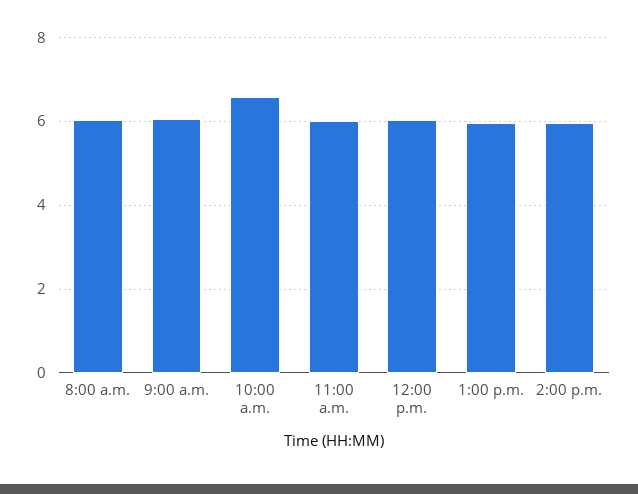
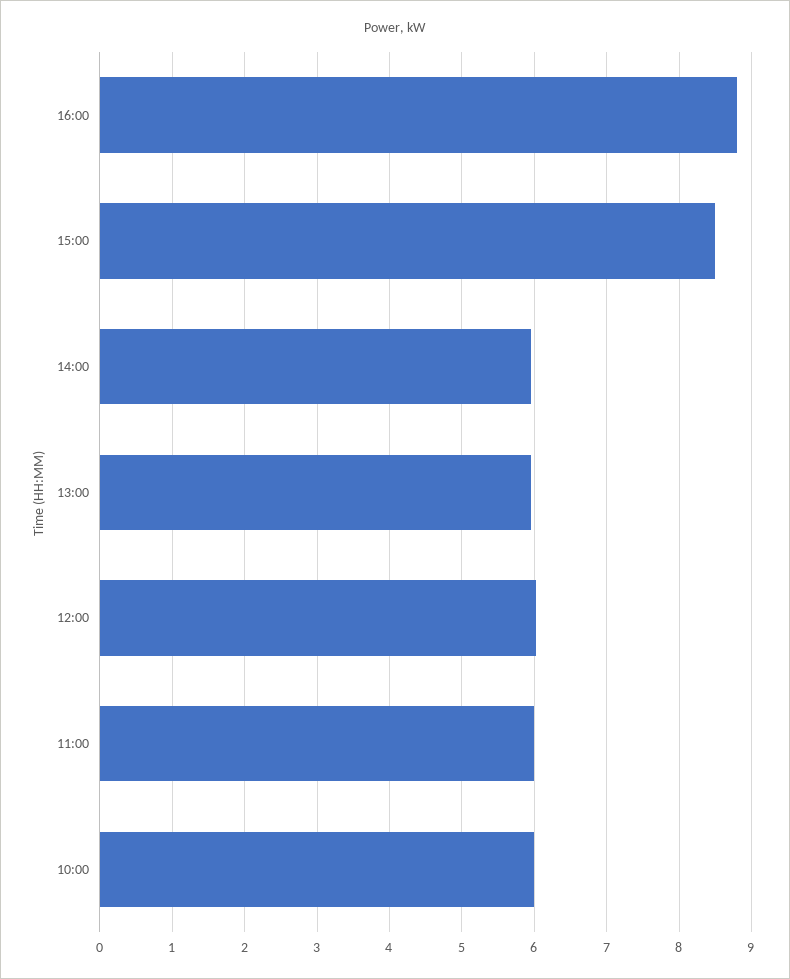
8:00 a.m.: 6 -> none
9:00 a.m.: 6 -> none
10:00 a.m.: 6.6 -> 6
16:00: none -> 8.8
15:00: none -> 8.5

